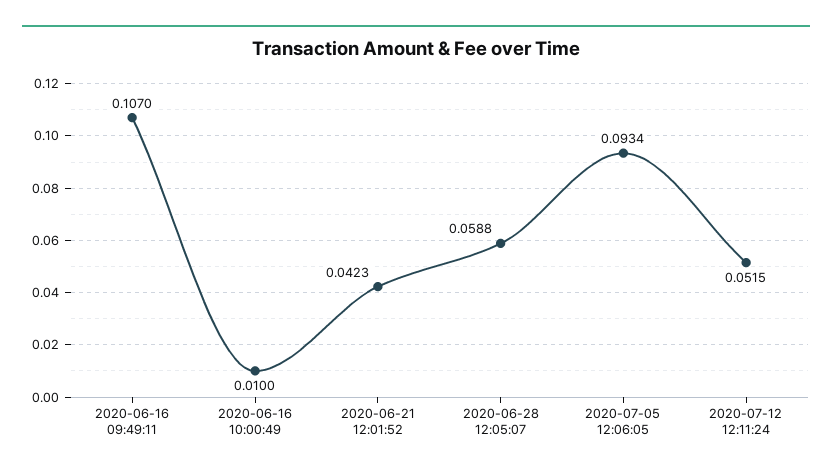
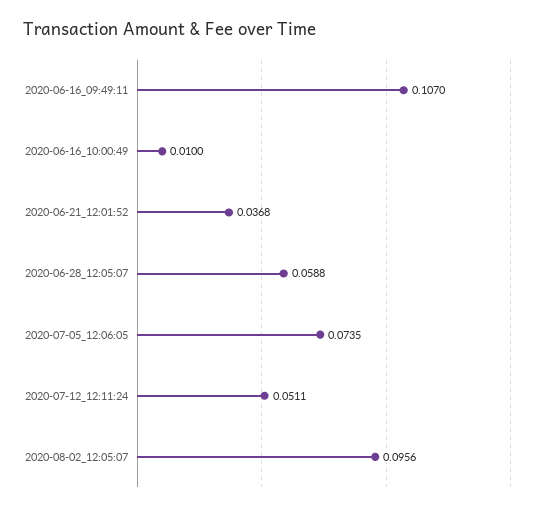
2020-06-21 12:01:52: 0.0423 -> 0.0368
2020-07-05 12:06:05: 0.0934 -> 0.0735
2020-07-12 12:11:24: 0.0515 -> 0.0511
2020-08-02_12:05:07: none -> 0.0956

